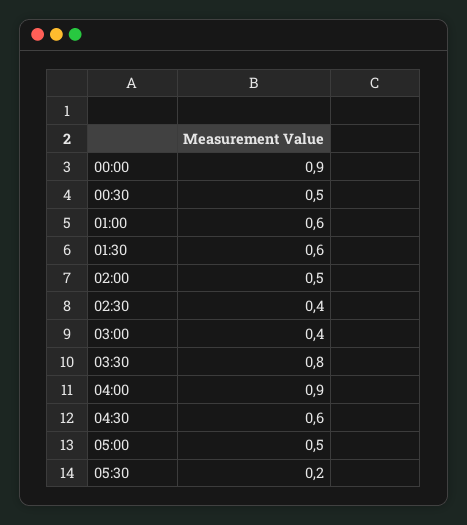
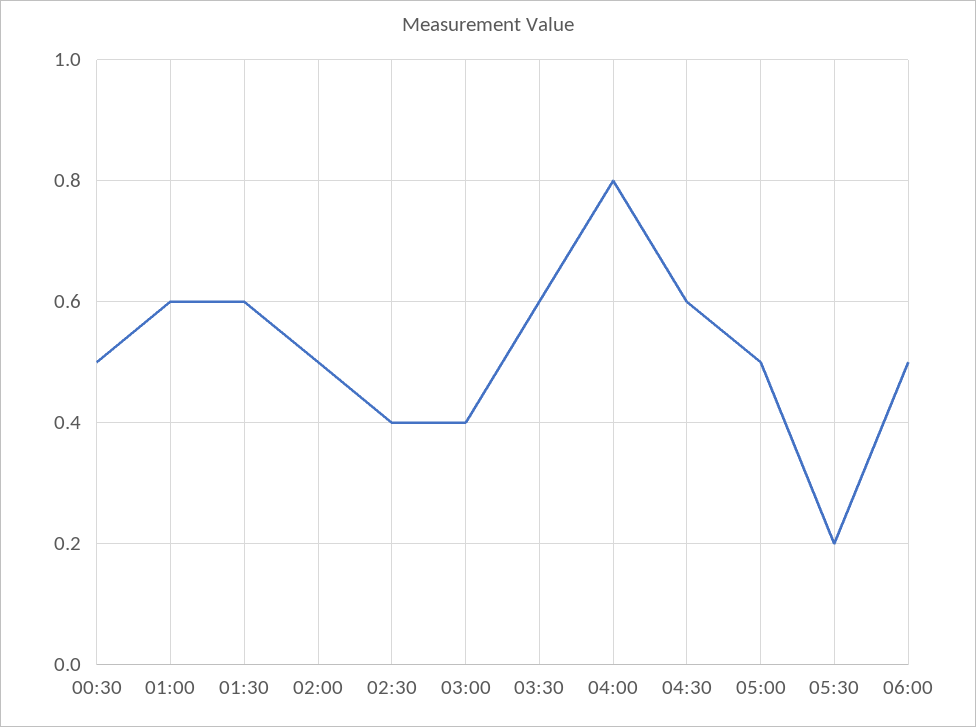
00:00: 0.9 -> none
03:30: 0.8 -> 0.6
04:00: 0.9 -> 0.8
06:00: none -> 0.5

